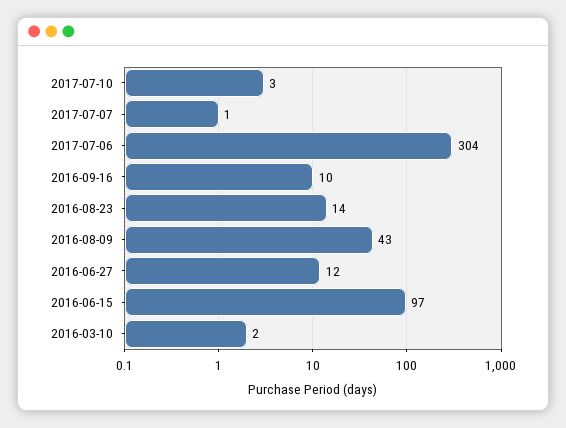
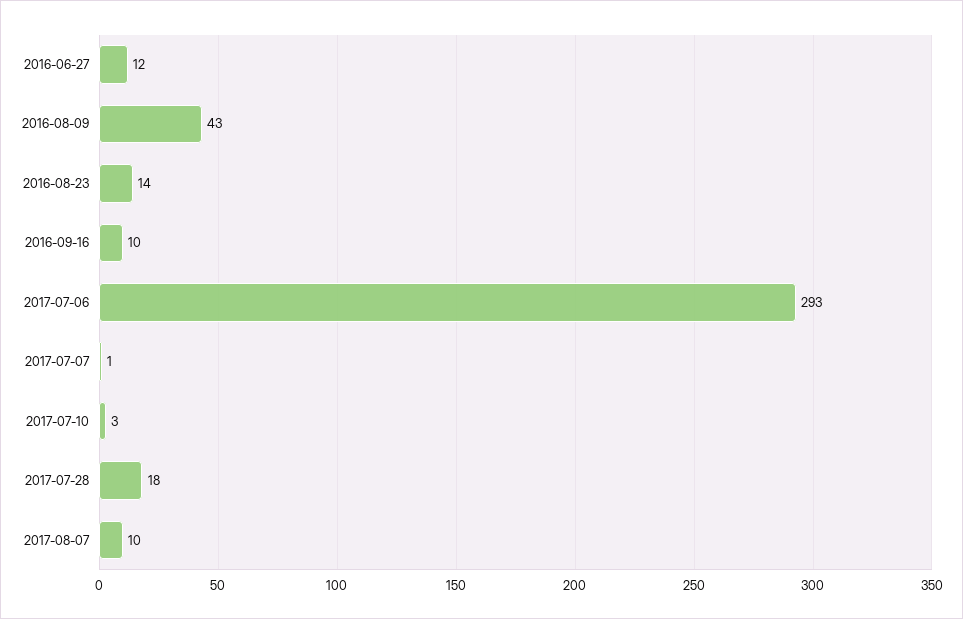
2017-07-06: 304 -> 293
2016-06-15: 97 -> none
2016-03-10: 2 -> none
2017-07-28: none -> 18
2017-08-07: none -> 10

